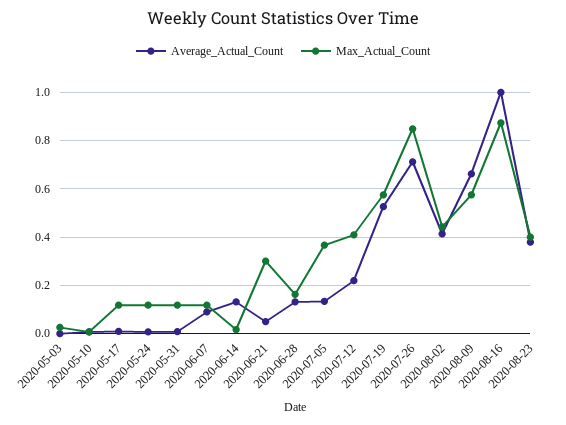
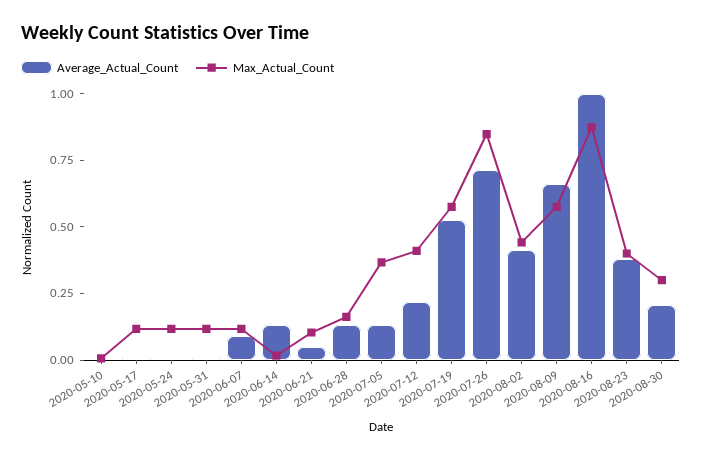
Average_Actual_Count, 2020-05-03: 0 -> none
Max_Actual_Count, 2020-05-03: 0.025 -> none
Max_Actual_Count, 2020-06-21: 0.3 -> 0.1
Average_Actual_Count, 2020-08-30: none -> 0.2
Max_Actual_Count, 2020-08-30: none -> 0.3

